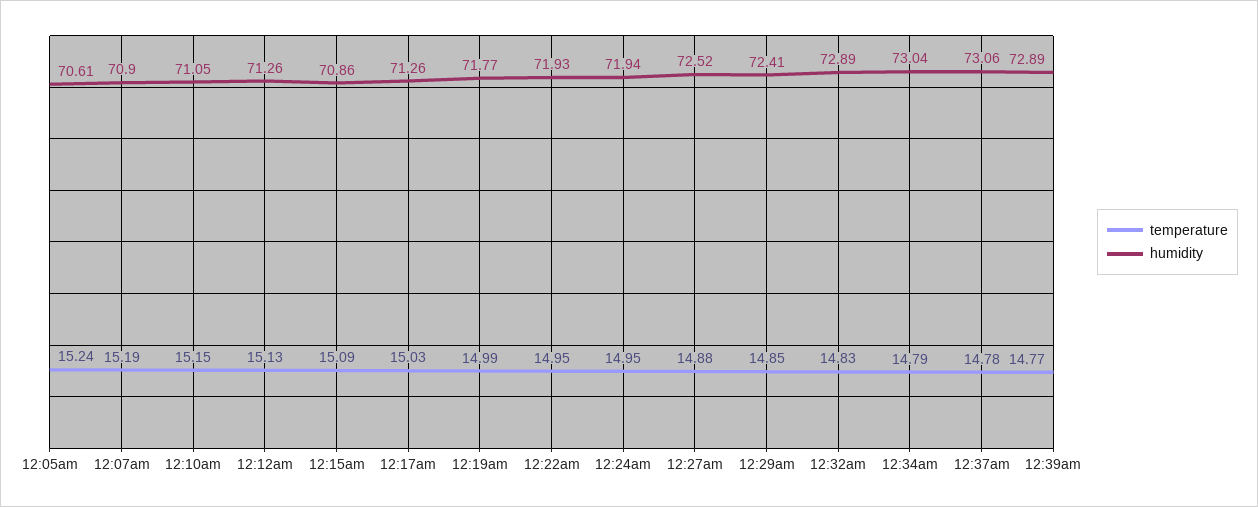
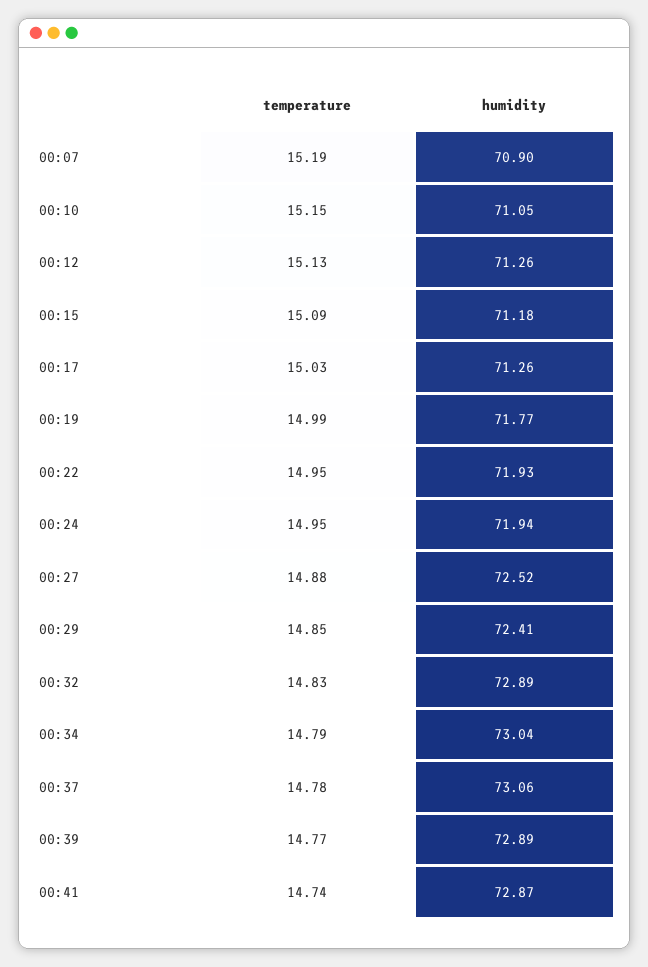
temperature, 12:05am: 15.24 -> none
humidity, 12:05am: 70.61 -> none
humidity, 12:15am: 70.86 -> 71.18
temperature, 00:41: none -> 14.74
humidity, 00:41: none -> 72.87

